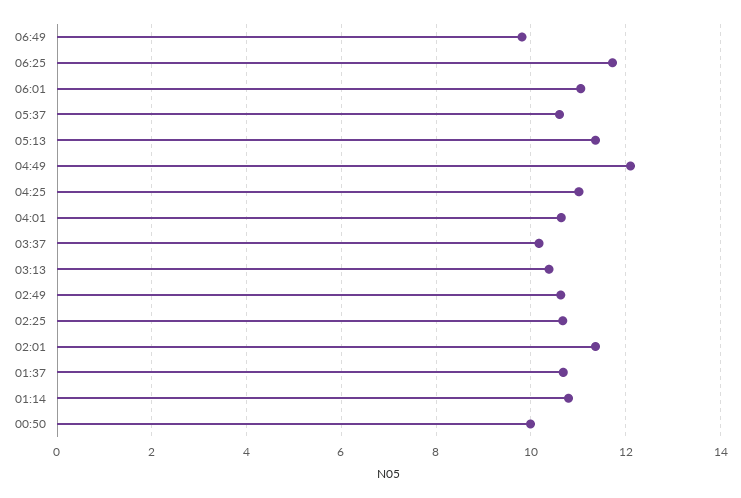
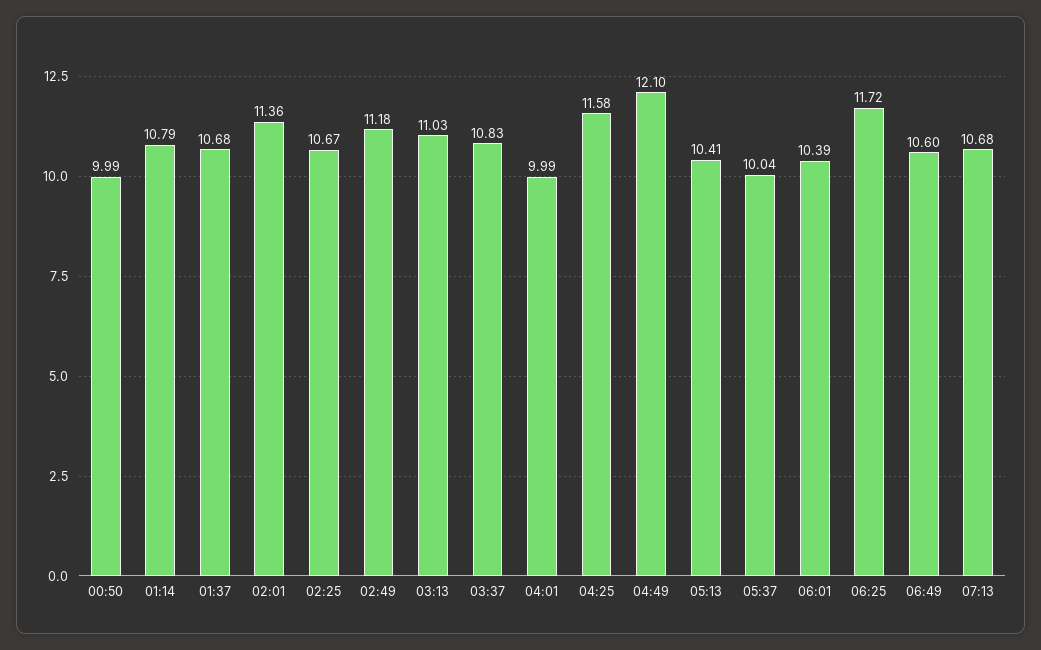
06:49: 9.8 -> 10.6
06:01: 11 -> 10.39
05:37: 10.6 -> 10.04
05:13: 11.4 -> 10.41
04:25: 11 -> 11.58
04:01: 10.6 -> 9.99
03:37: 10.2 -> 10.83
03:13: 10.4 -> 11.03
02:49: 10.6 -> 11.18
07:13: none -> 10.68

